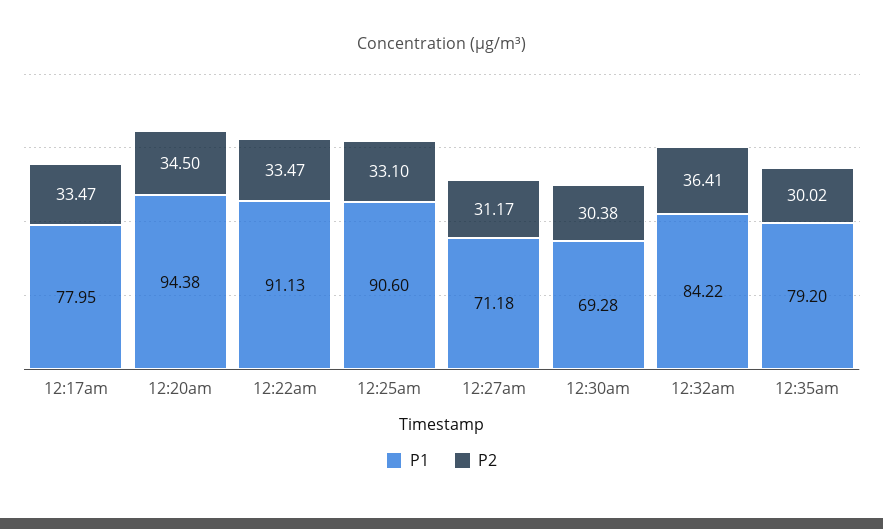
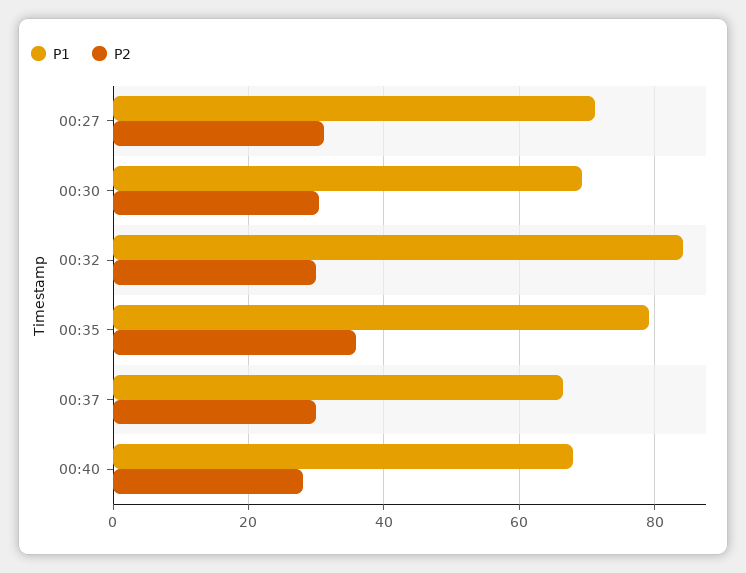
P1, 12:17am: 77.95 -> none
P2, 12:17am: 33.47 -> none
P1, 12:20am: 94.38 -> none
P2, 12:20am: 34.5 -> none
P1, 12:22am: 91.13 -> none
P2, 12:22am: 33.47 -> none
P1, 12:25am: 90.6 -> none
P2, 12:25am: 33.1 -> none
P2, 12:32am: 36.41 -> 30
P2, 12:35am: 30.02 -> 36
P1, 00:37: none -> 66
P2, 00:37: none -> 30
P1, 00:40: none -> 68
P2, 00:40: none -> 28

